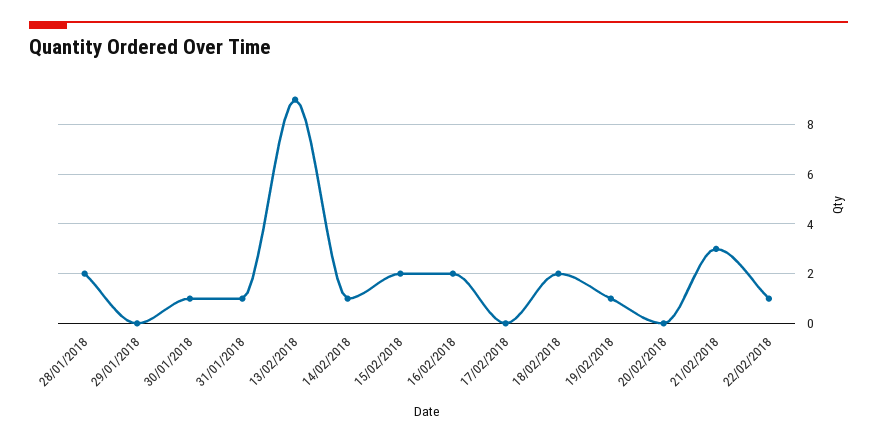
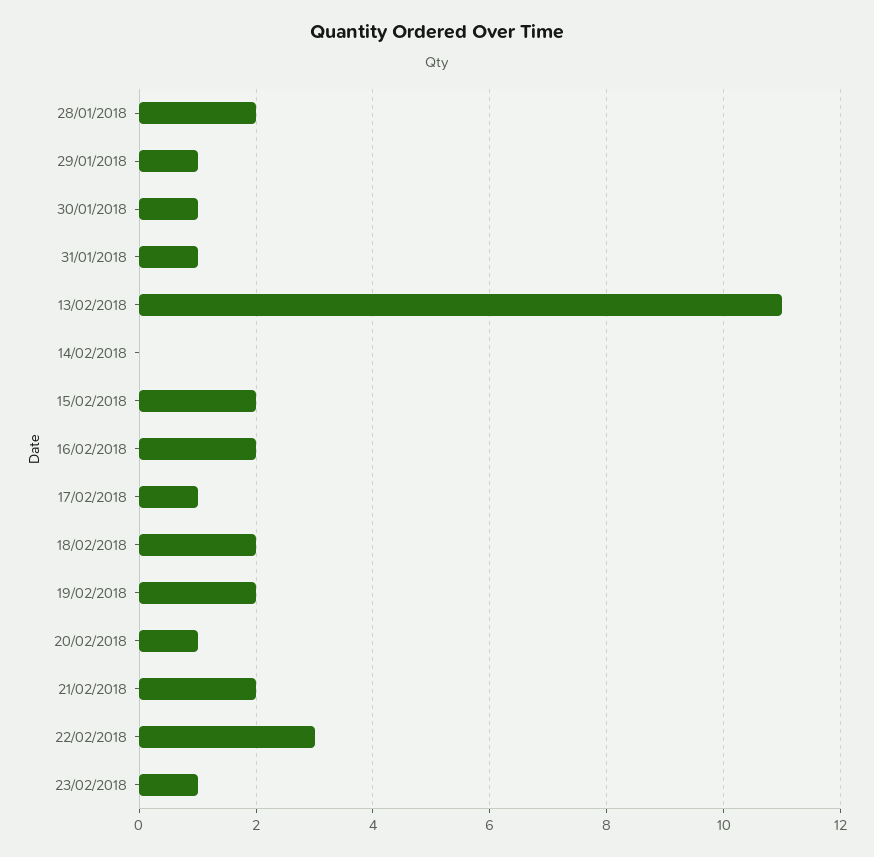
29/01/2018: 0 -> 1
13/02/2018: 9 -> 11
14/02/2018: 1 -> 0
17/02/2018: 0 -> 1
19/02/2018: 1 -> 2
20/02/2018: 0 -> 1
21/02/2018: 3 -> 2
22/02/2018: 1 -> 3
23/02/2018: none -> 1

